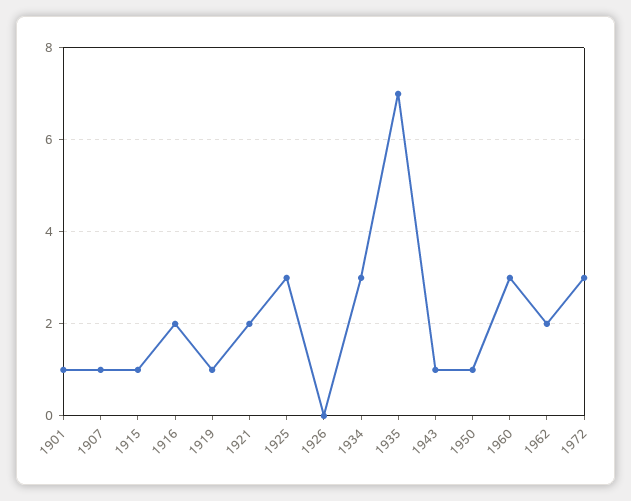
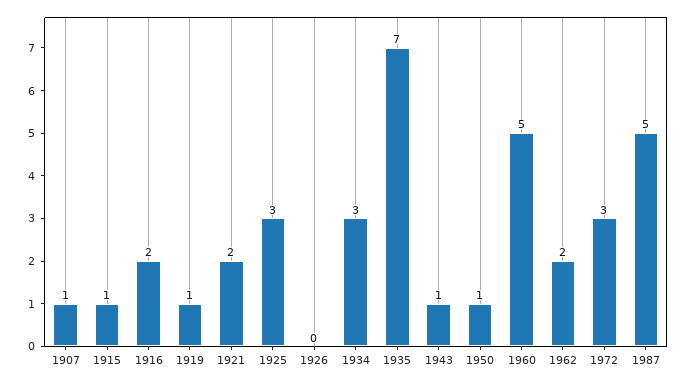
1901: 1 -> none
1960: 3 -> 5
1987: none -> 5

